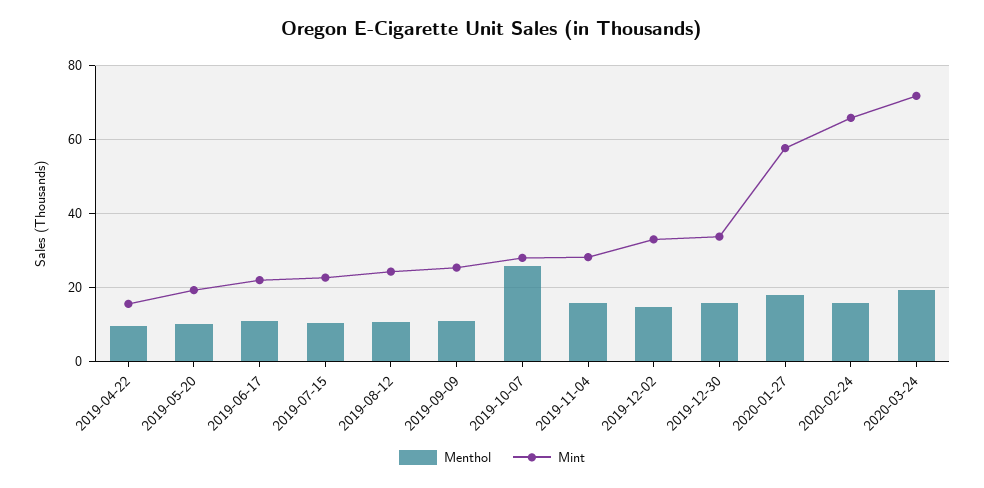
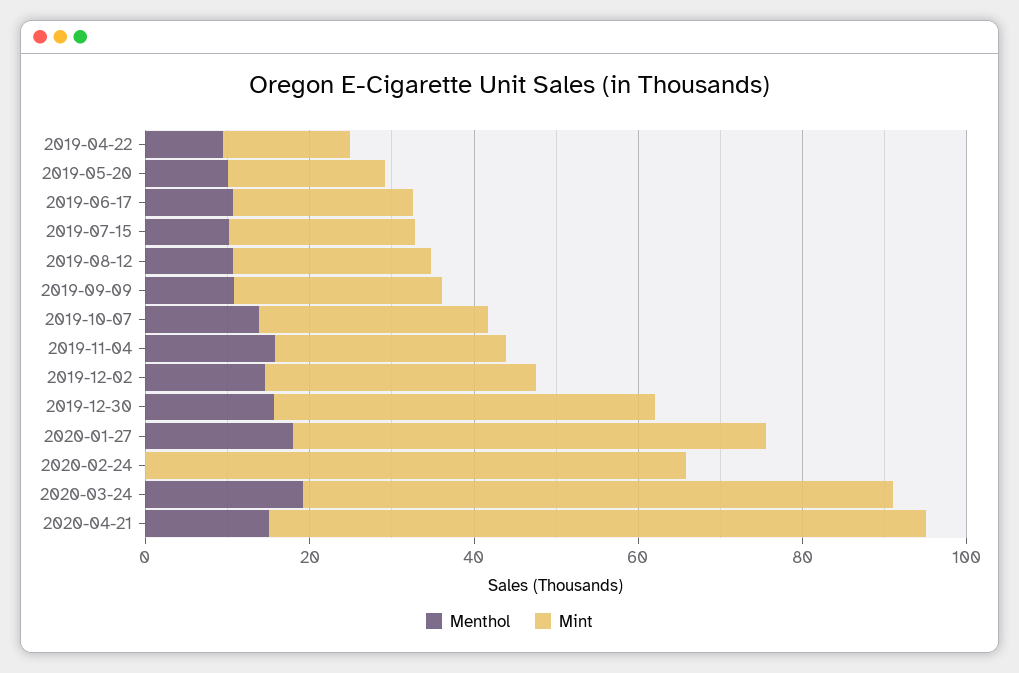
Menthol, 2019-10-07: 26 -> 15
Mint, 2019-12-30: 34 -> 45
Menthol, 2020-02-24: 16 -> 0
Menthol, 2020-04-21: none -> 15
Mint, 2020-04-21: none -> 80

